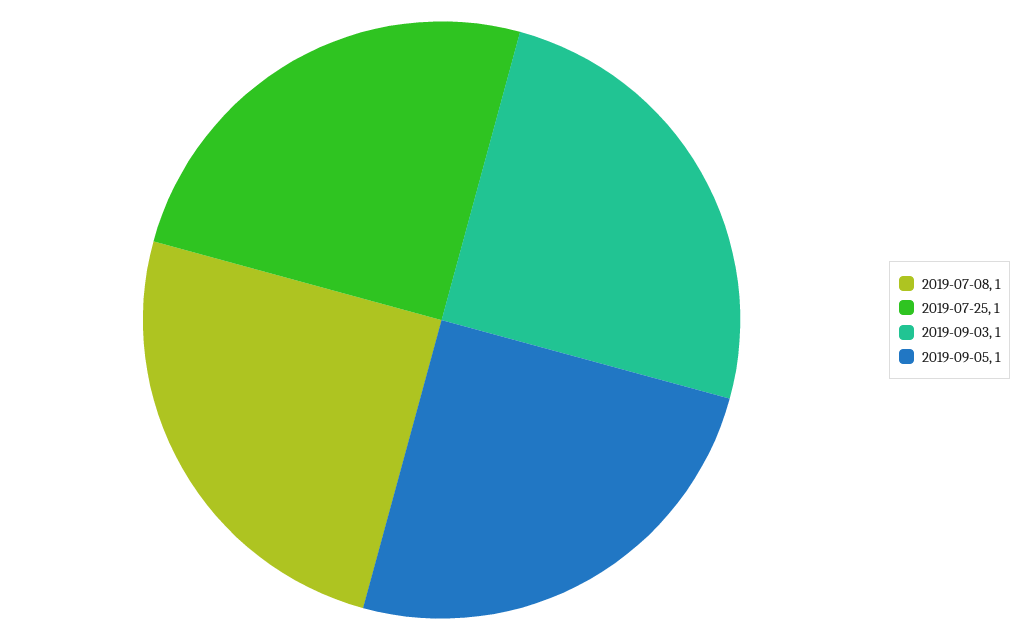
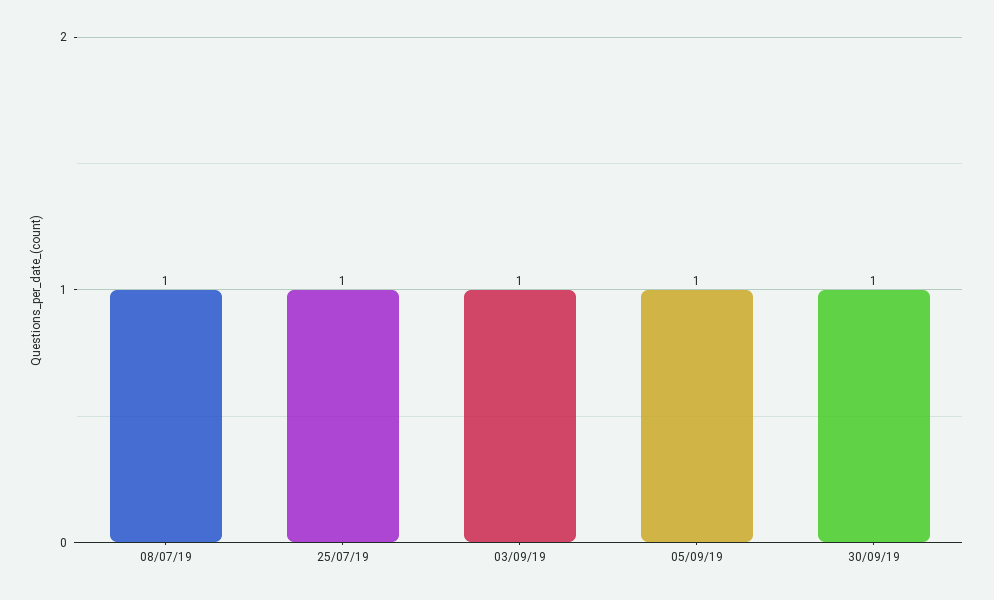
30/09/19: none -> 1

